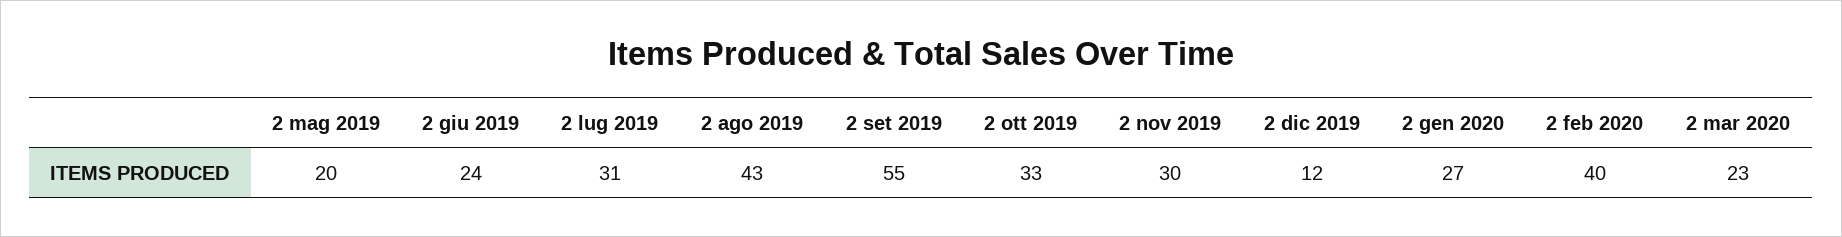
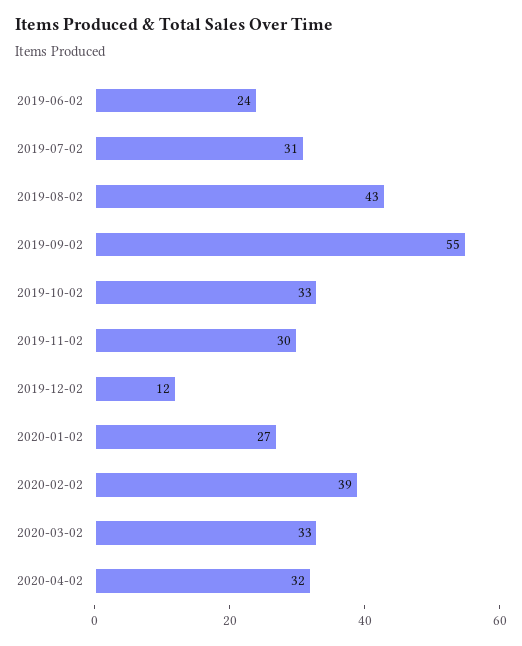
2 mag 2019: 20 -> none
2 feb 2020: 40 -> 39
2 mar 2020: 23 -> 33
2020-04-02: none -> 32

